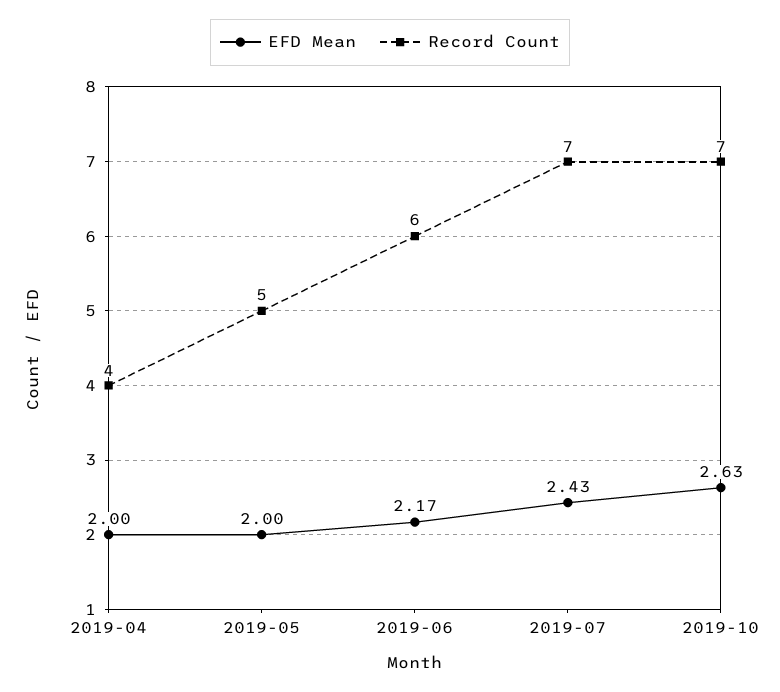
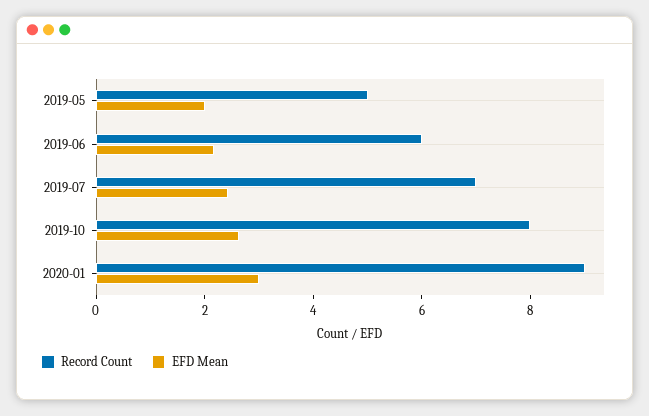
EFD Mean, 2019-04: 2 -> none
Record Count, 2019-04: 4 -> none
Record Count, 2019-10: 7 -> 8
Record Count, 2020-01: none -> 9
EFD Mean, 2020-01: none -> 3

